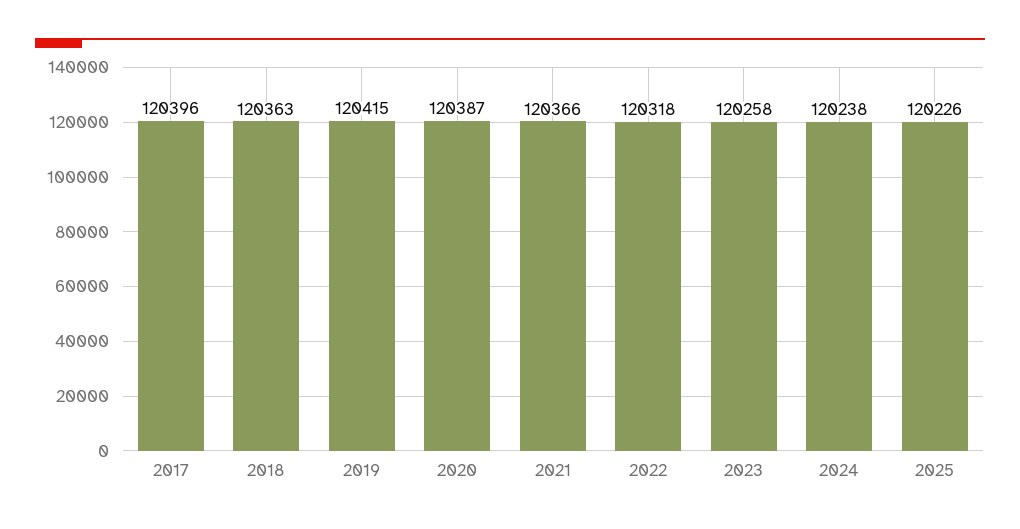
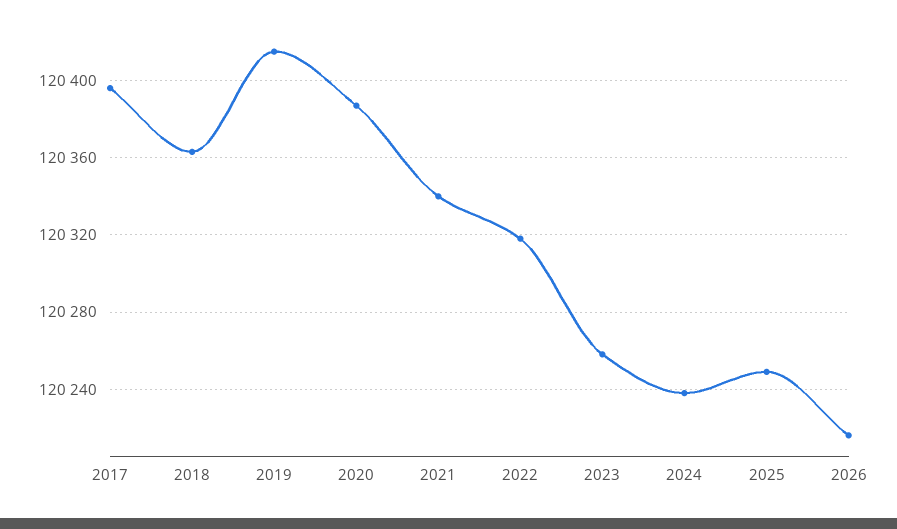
2021: 120366 -> 120340
2025: 120226 -> 120250
2026: none -> 120215

